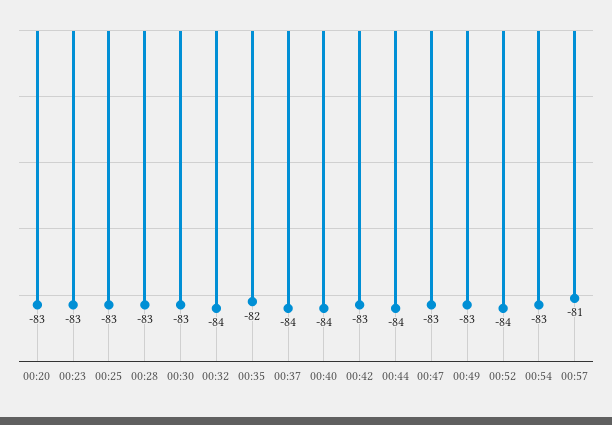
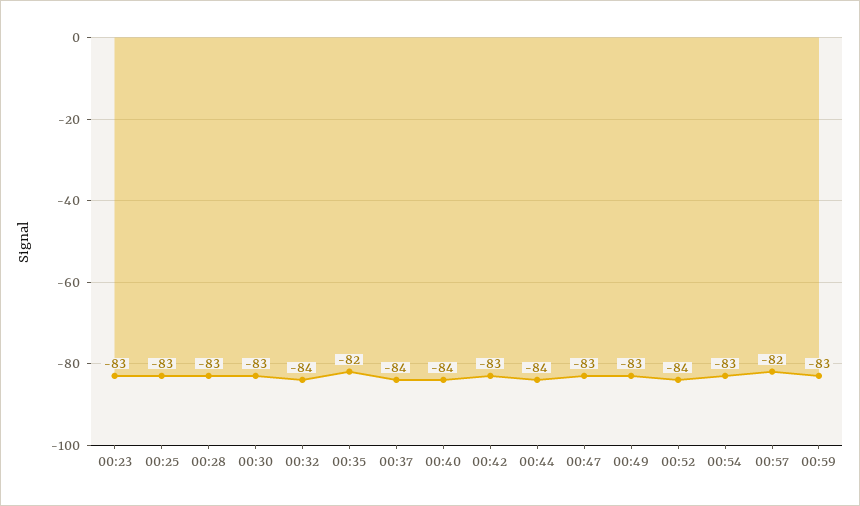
00:20: -83 -> none
00:57: -81 -> -82
00:59: none -> -83

